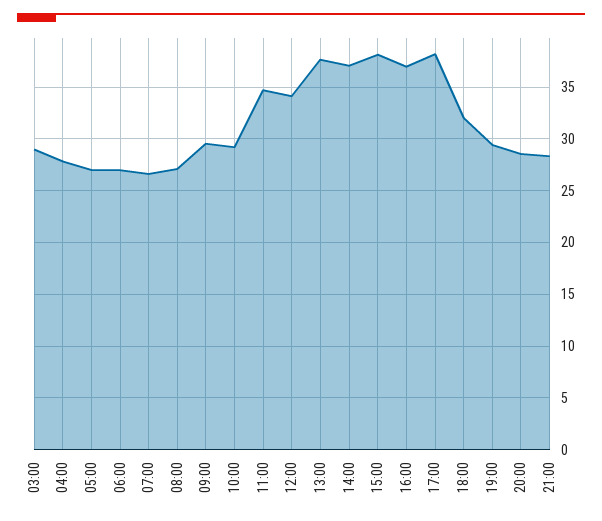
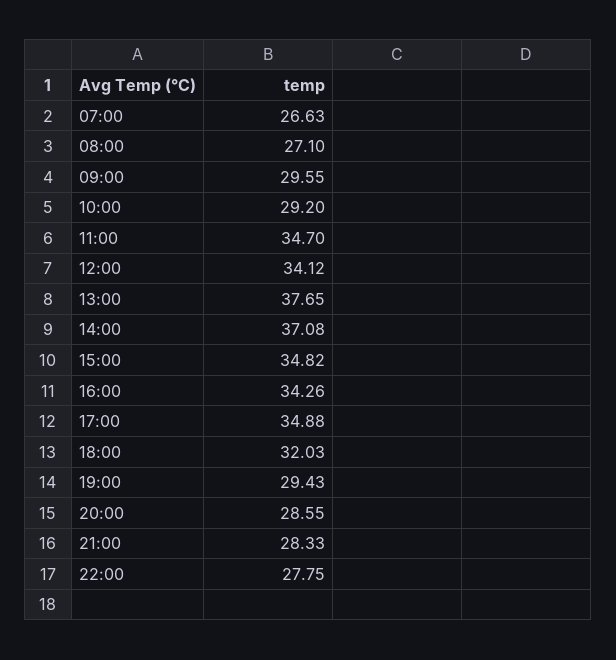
03:00: 29 -> none
04:00: 28 -> none
05:00: 27 -> none
06:00: 27 -> none
15:00: 38 -> 34.82
16:00: 37 -> 34.26
17:00: 38 -> 34.88
22:00: none -> 27.75

